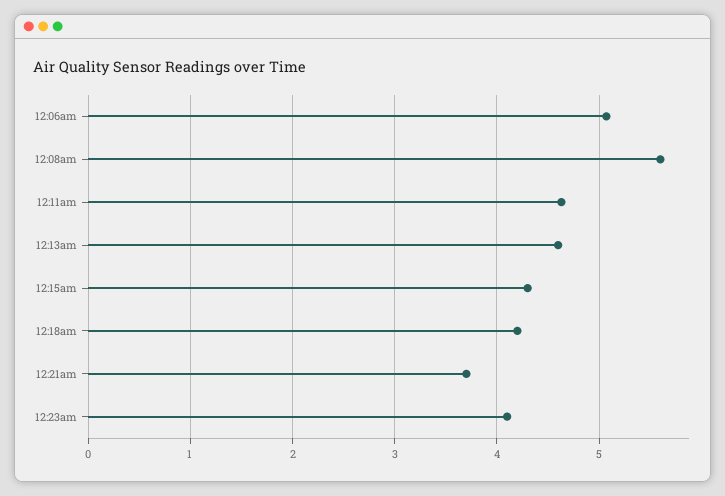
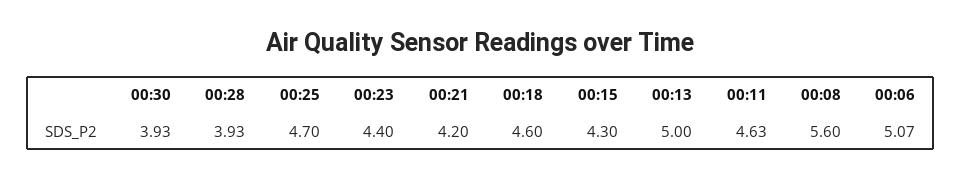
12:13am: 4.6 -> 5
12:18am: 4.2 -> 4.6
12:21am: 3.7 -> 4.2
12:23am: 4.1 -> 4.4
00:30: none -> 3.93
00:28: none -> 3.93
00:25: none -> 4.7

